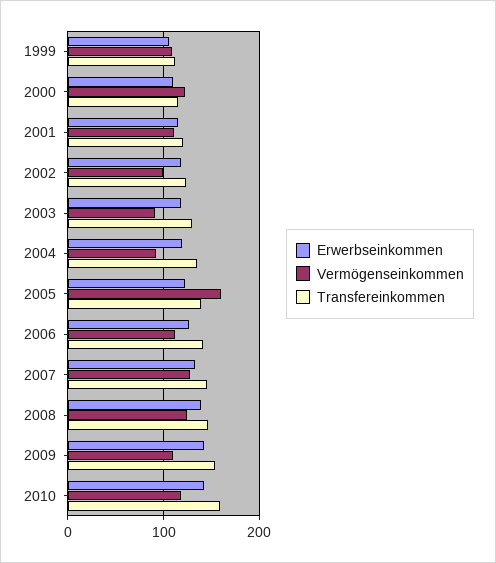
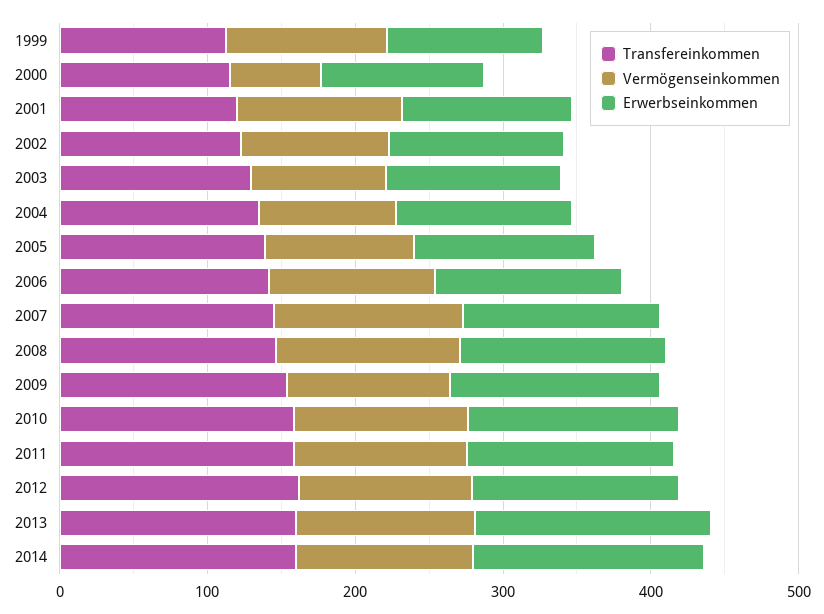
Vermögenseinkommen, 2000: 120 -> 60
Vermögenseinkommen, 2005: 160 -> 100
Transfereinkommen, 2011: none -> 160
Vermögenseinkommen, 2011: none -> 120
Erwerbseinkommen, 2011: none -> 140
Transfereinkommen, 2012: none -> 160
Vermögenseinkommen, 2012: none -> 120
Erwerbseinkommen, 2012: none -> 140
Transfereinkommen, 2013: none -> 160
Vermögenseinkommen, 2013: none -> 120
Erwerbseinkommen, 2013: none -> 160
Transfereinkommen, 2014: none -> 160
Vermögenseinkommen, 2014: none -> 120
Erwerbseinkommen, 2014: none -> 160

